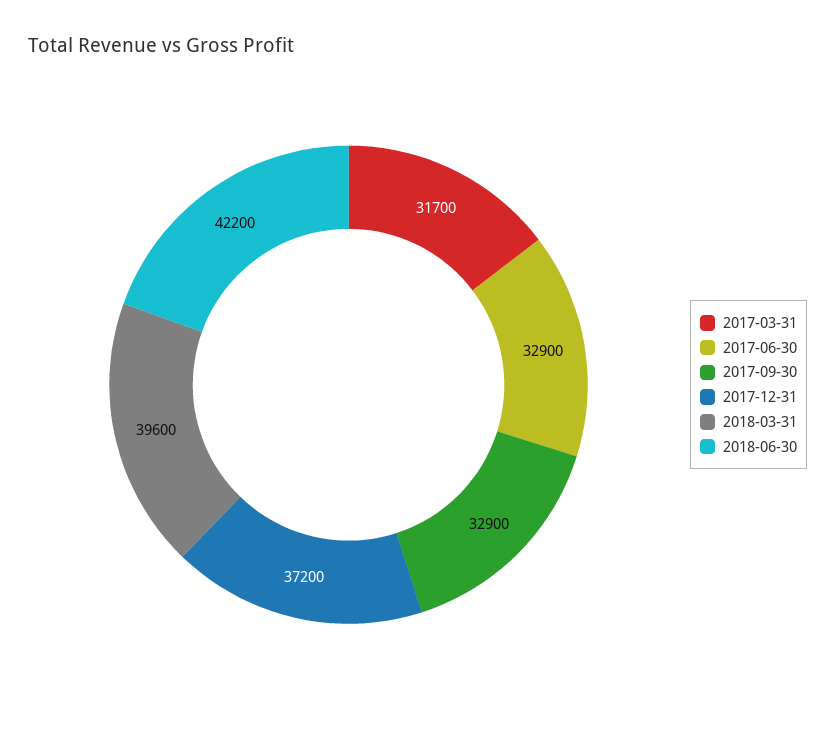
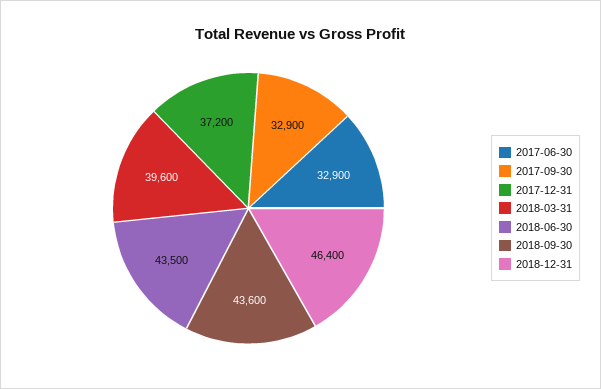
2017-03-31: 31700 -> none
2018-06-30: 42200 -> 43500
2018-09-30: none -> 43600
2018-12-31: none -> 46400

